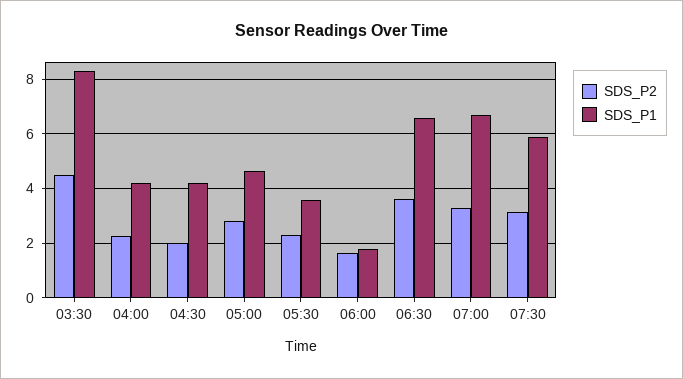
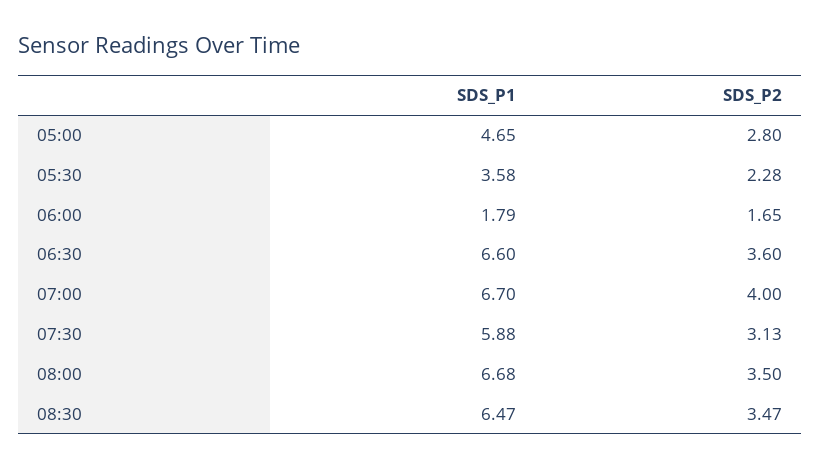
SDS_P2, 03:30: 4.5 -> none
SDS_P1, 03:30: 8.25 -> none
SDS_P2, 04:00: 2.25 -> none
SDS_P1, 04:00: 4.25 -> none
SDS_P2, 04:30: 2 -> none
SDS_P1, 04:30: 4.25 -> none
SDS_P2, 07:00: 3.25 -> 4
SDS_P1, 08:00: none -> 6.68
SDS_P2, 08:00: none -> 3.5
SDS_P1, 08:30: none -> 6.47
SDS_P2, 08:30: none -> 3.47

